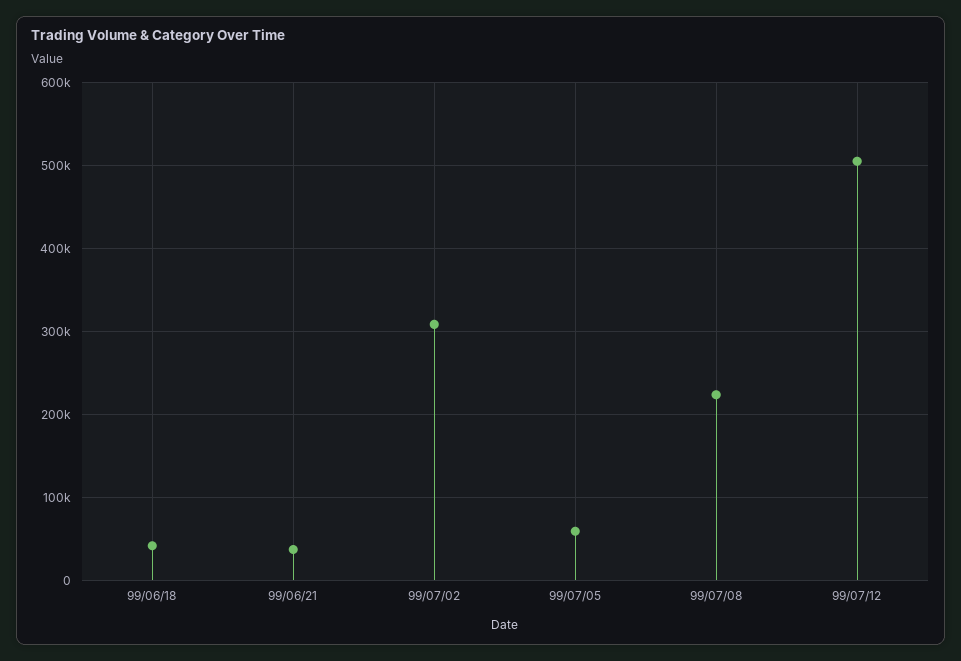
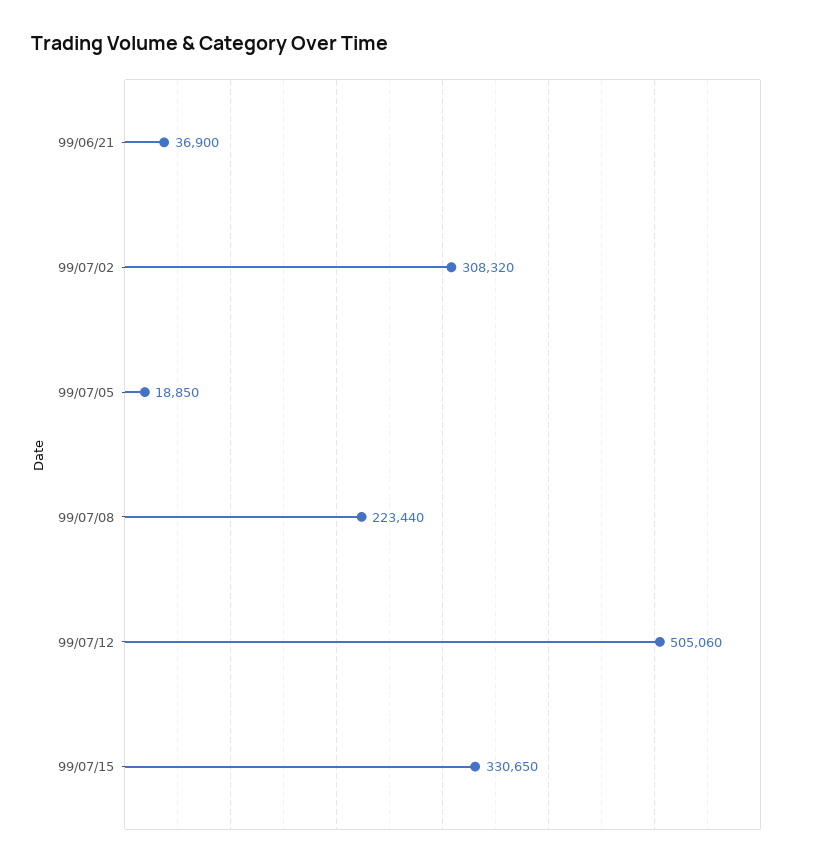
99/06/18: 40000 -> none
99/07/05: 60000 -> 18850
99/07/15: none -> 330650

